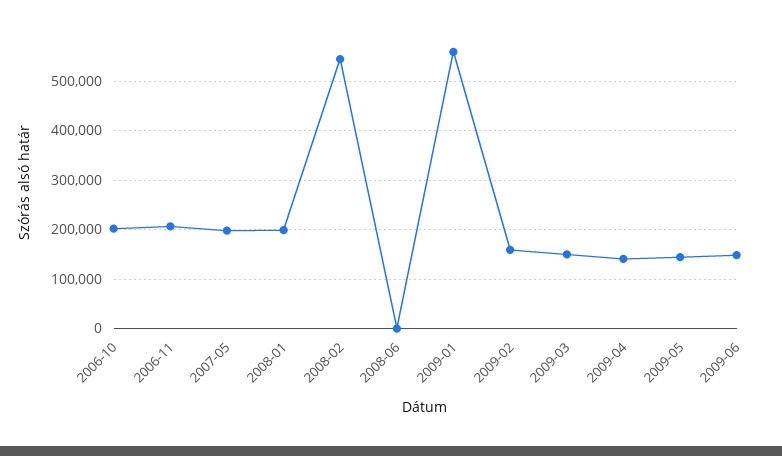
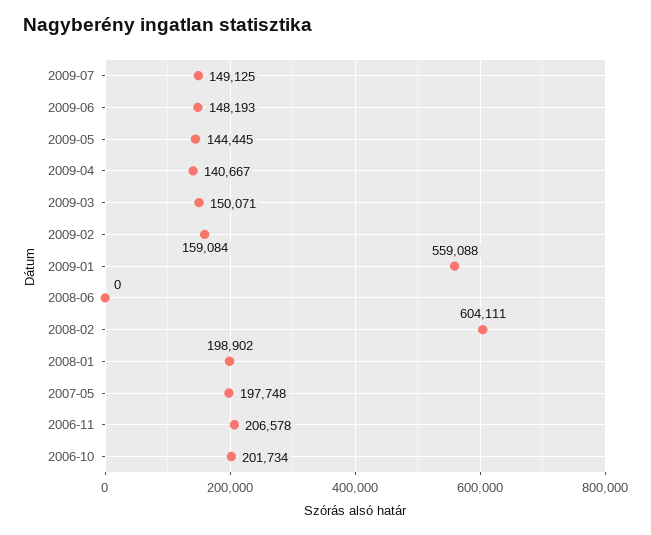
2008-02: 540000 -> 604111
2009-07: none -> 149125

